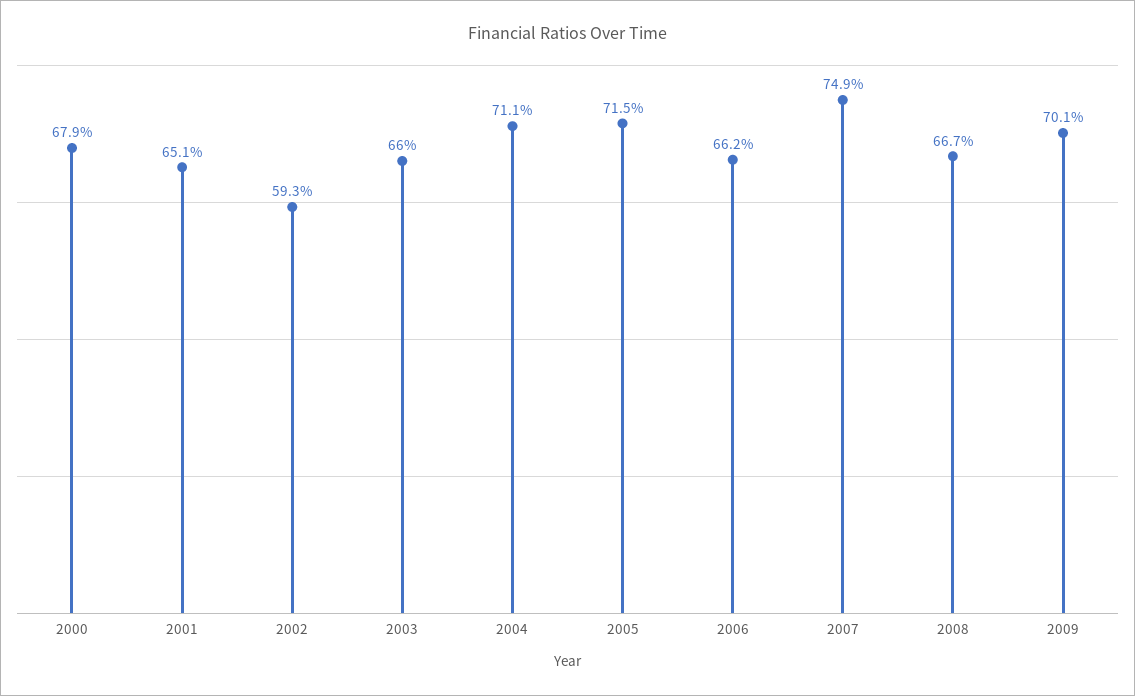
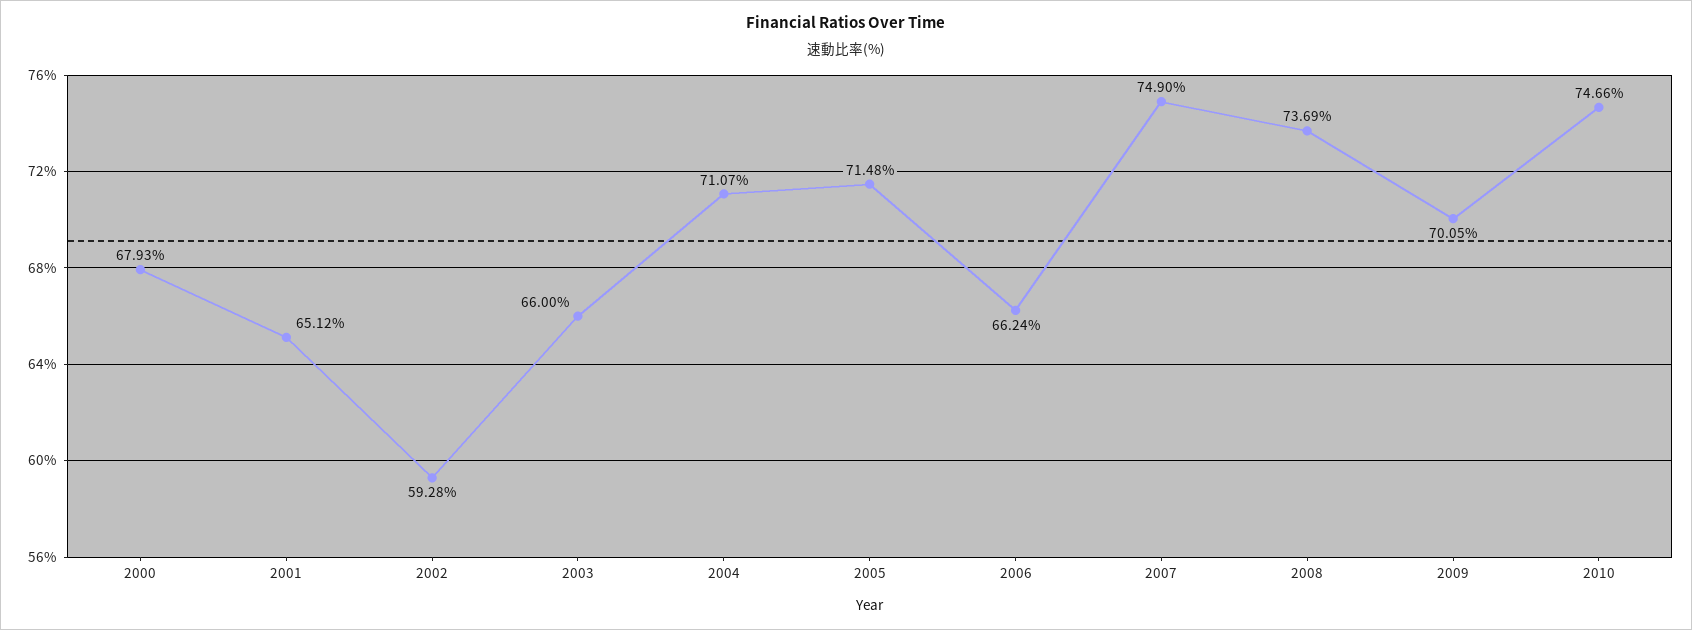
2008: 66.7 -> 73.69
2010: none -> 74.66

